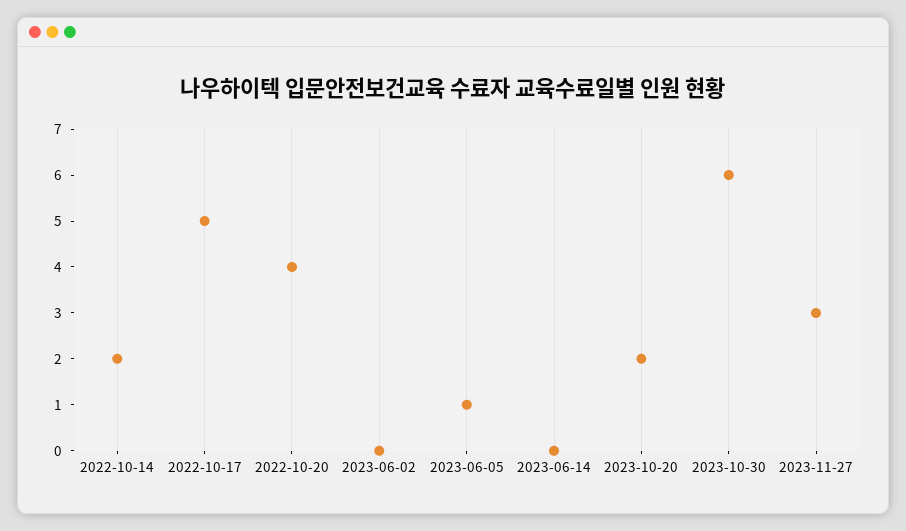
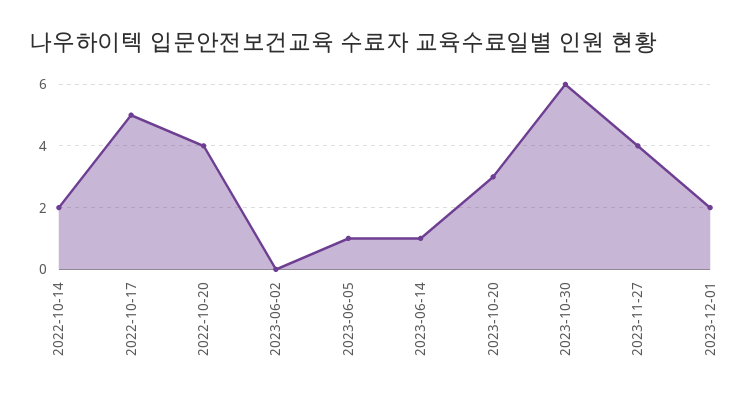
2023-06-14: 0 -> 1
2023-10-20: 2 -> 3
2023-11-27: 3 -> 4
2023-12-01: none -> 2

